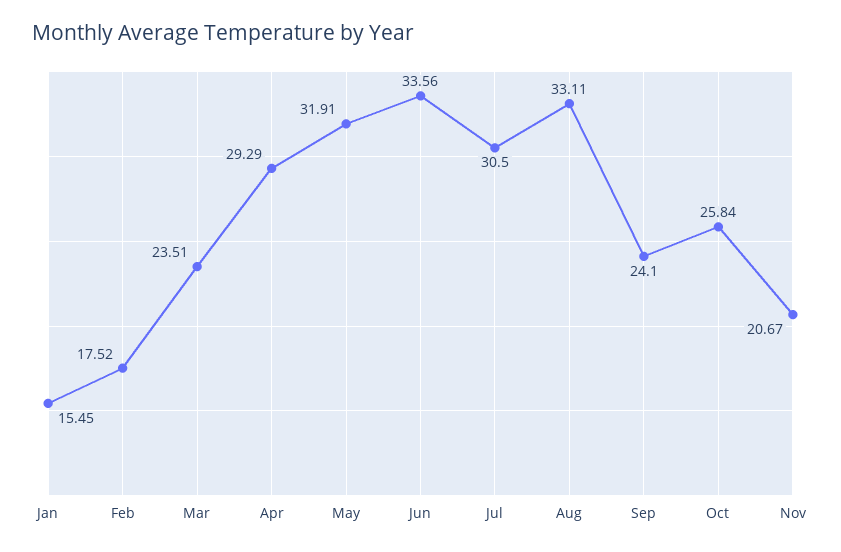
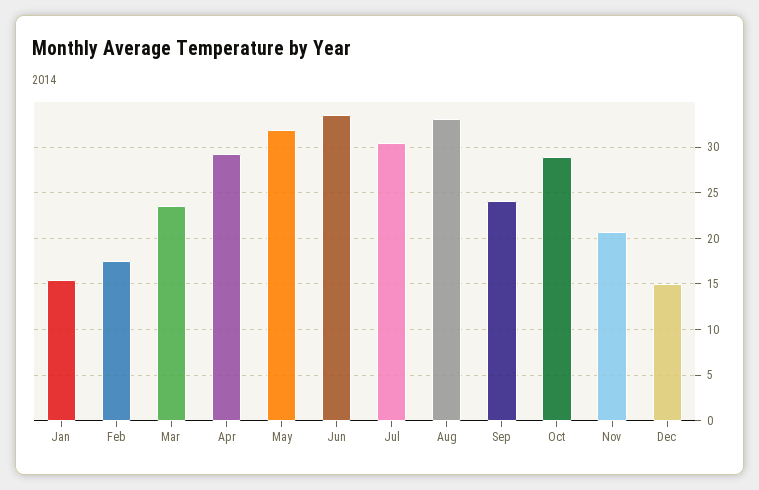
Oct: 25.84 -> 29
Dec: none -> 15

